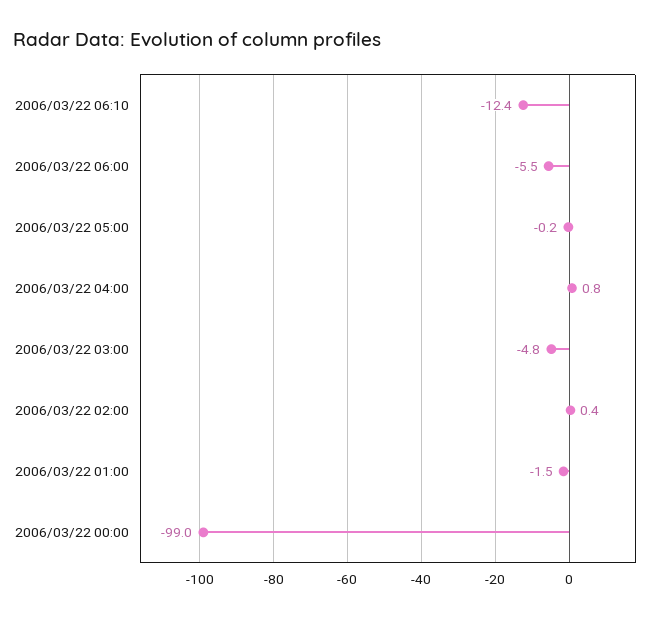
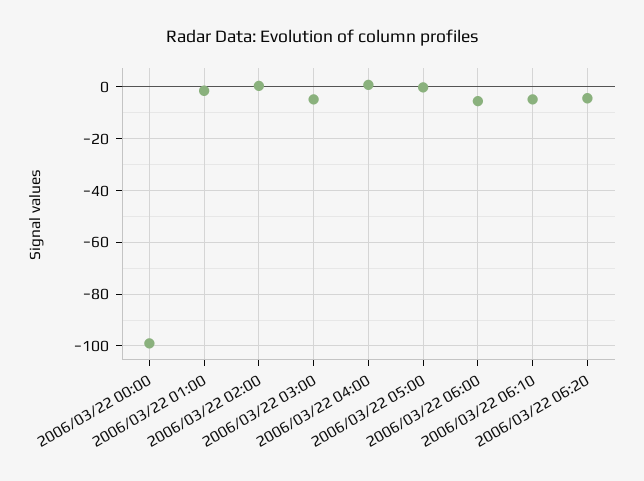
2006/03/22 06:10: -12.4 -> -5
2006/03/22 06:20: none -> -5

